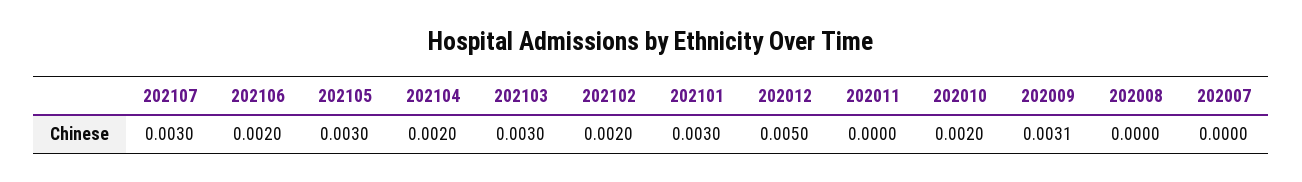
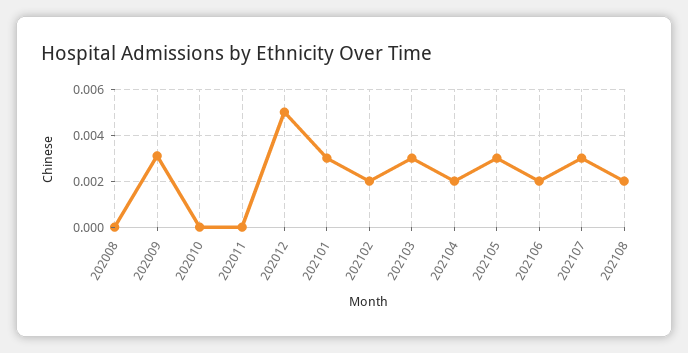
202010: 0.002 -> 0
202007: 0 -> none
202108: none -> 0.002

